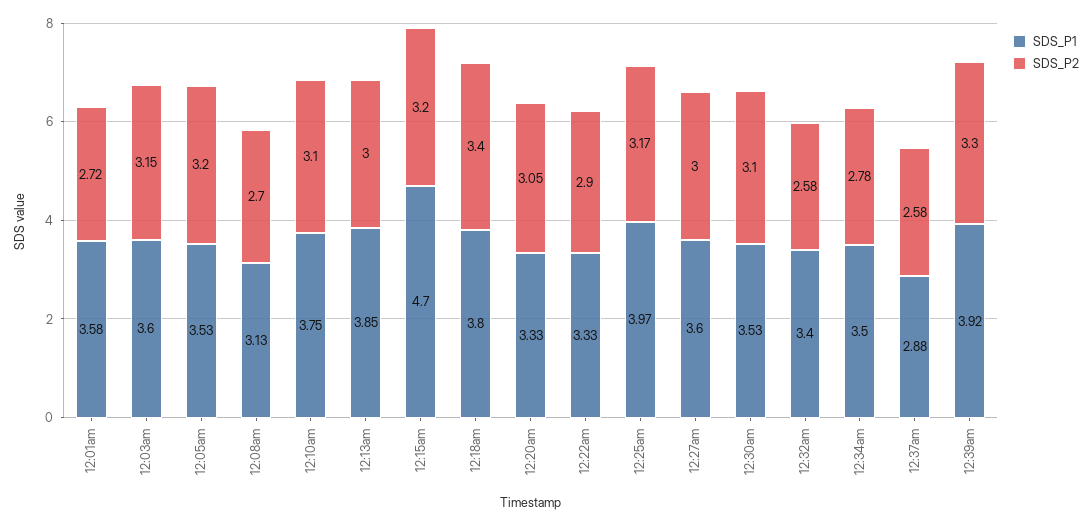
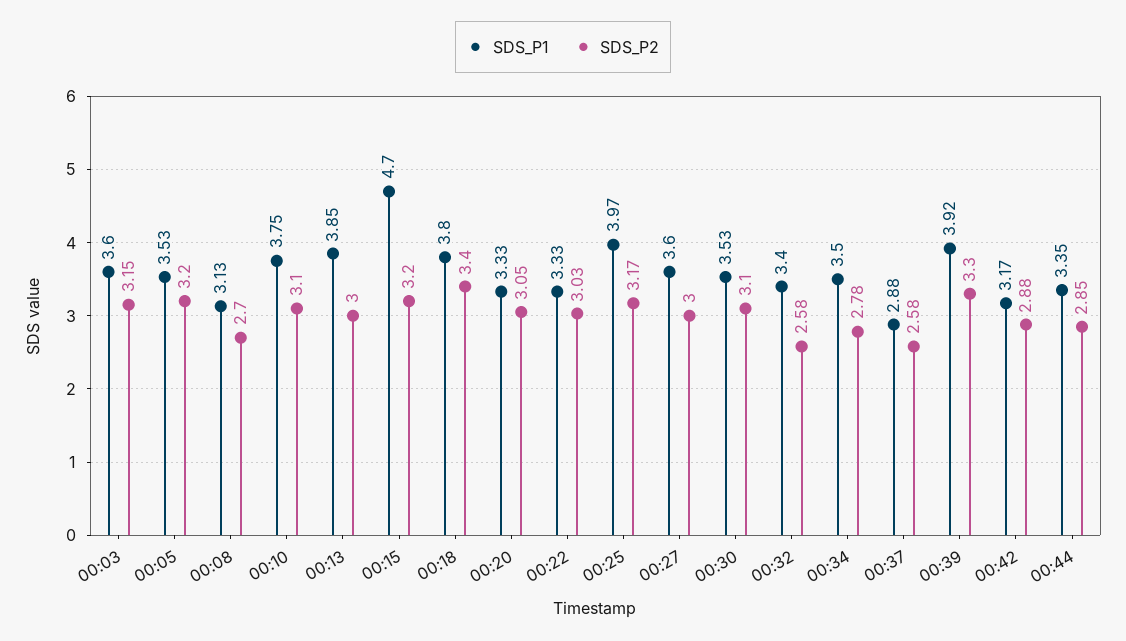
SDS_P1, 12:01am: 3.58 -> none
SDS_P2, 12:01am: 2.72 -> none
SDS_P2, 12:22am: 2.9 -> 3.03
SDS_P1, 00:42: none -> 3.17
SDS_P2, 00:42: none -> 2.88
SDS_P1, 00:44: none -> 3.35
SDS_P2, 00:44: none -> 2.85

